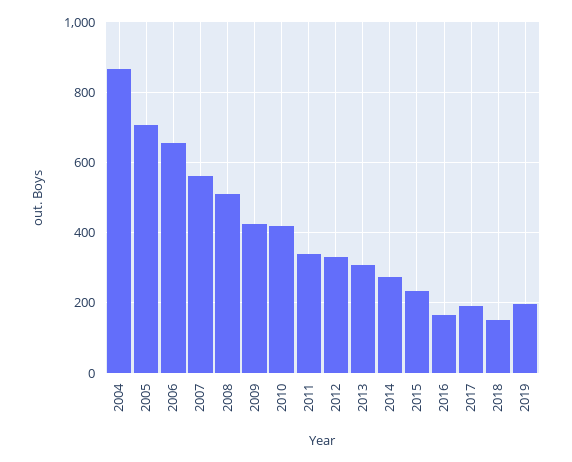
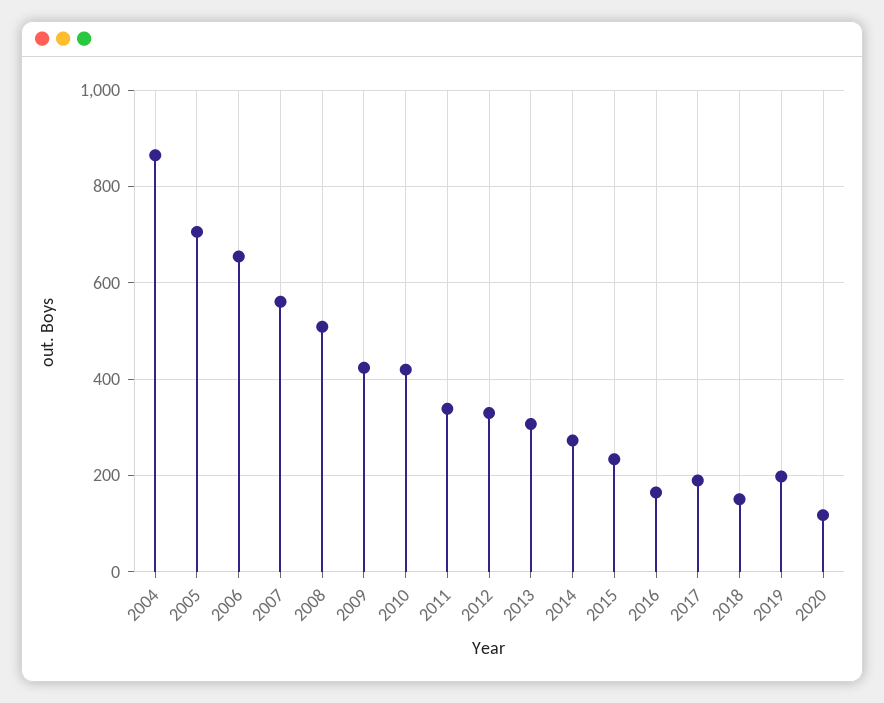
2020: none -> 120

